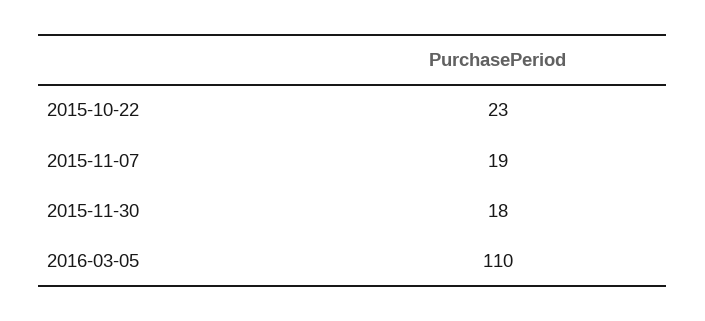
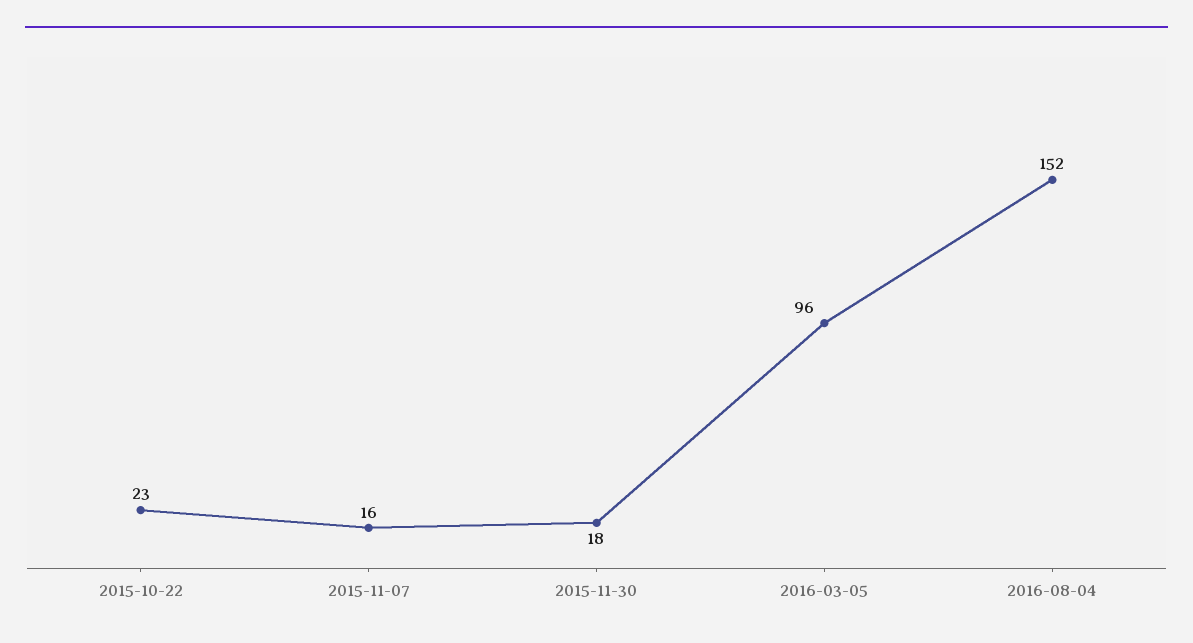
2015-11-07: 19 -> 16
2016-03-05: 110 -> 96
2016-08-04: none -> 152

